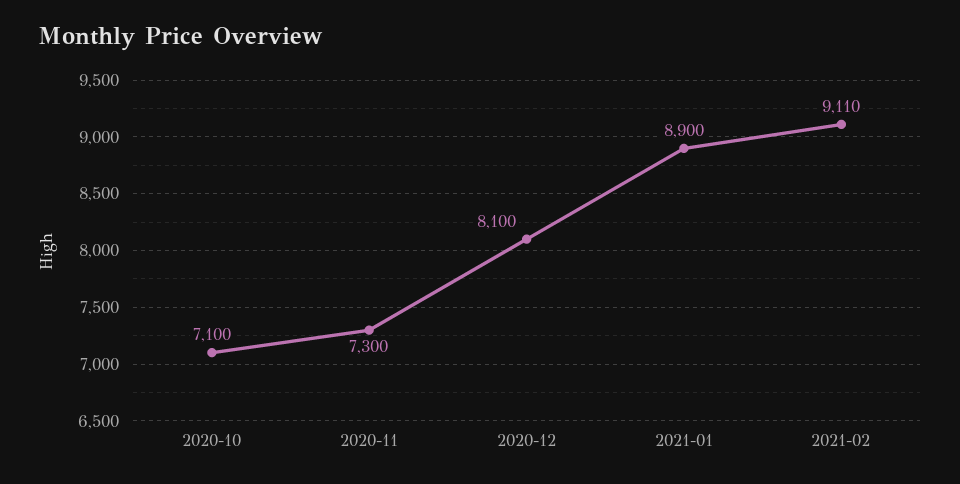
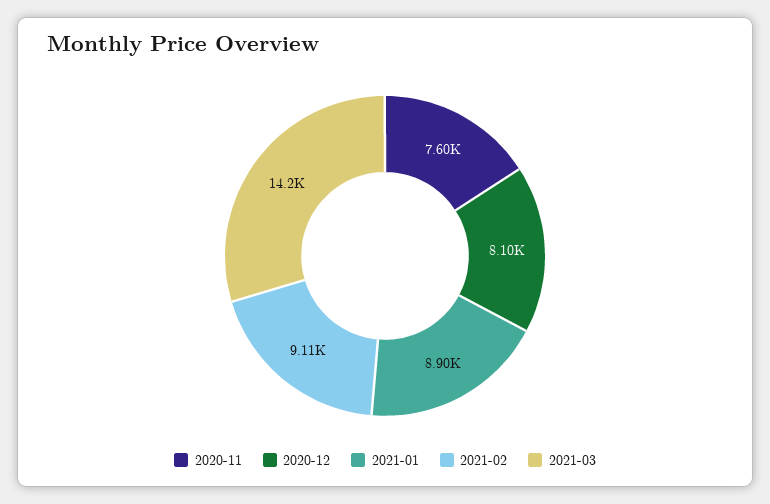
2020-10: 7100 -> none
2020-11: 7300 -> 7600
2021-03: none -> 14200

